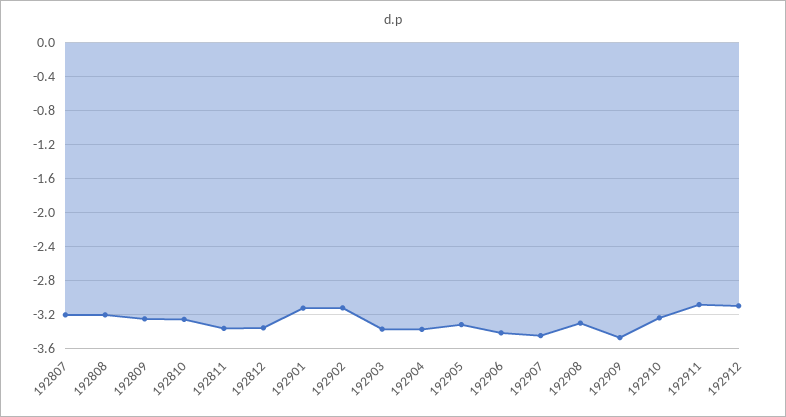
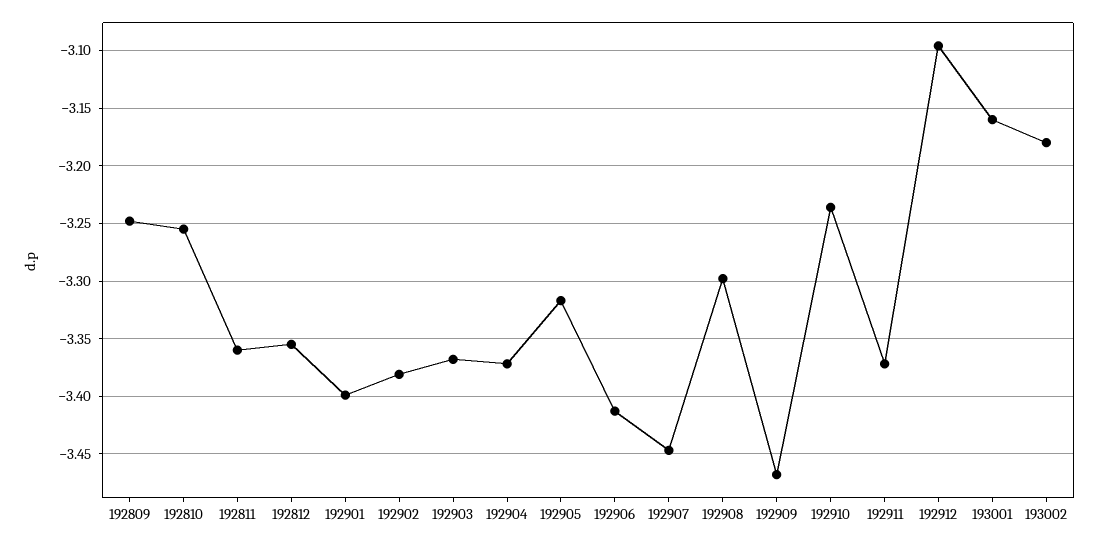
192807: -3.2 -> none
192808: -3.2 -> none
192901: -3.1 -> -3.4
192902: -3.1 -> -3.38
192911: -3.1 -> -3.37
193001: none -> -3.16
193002: none -> -3.18

